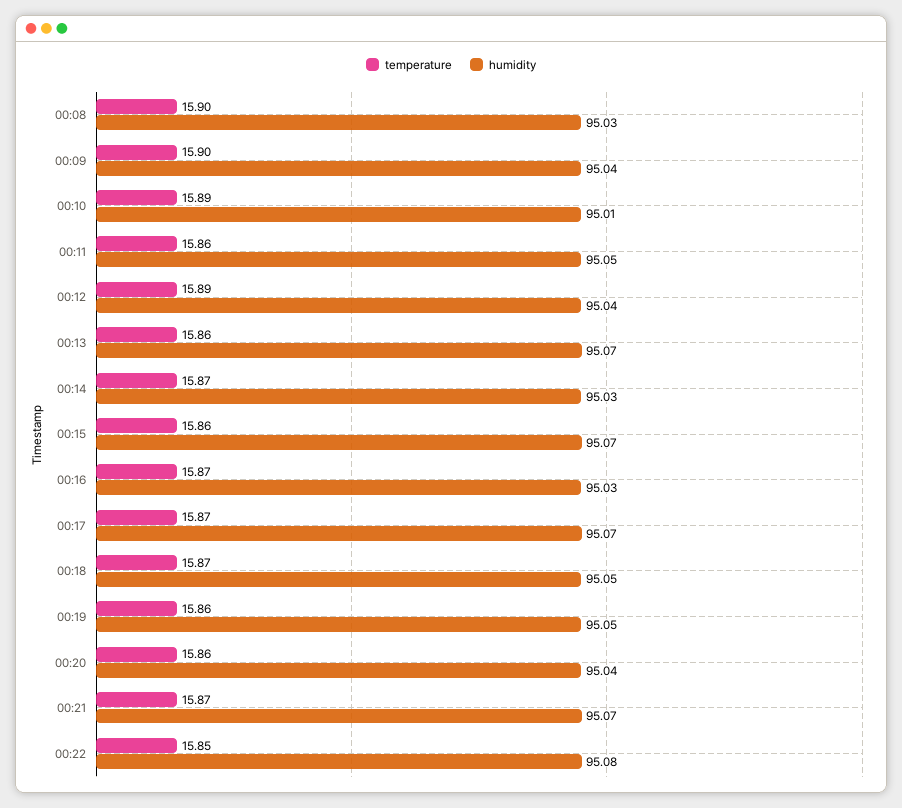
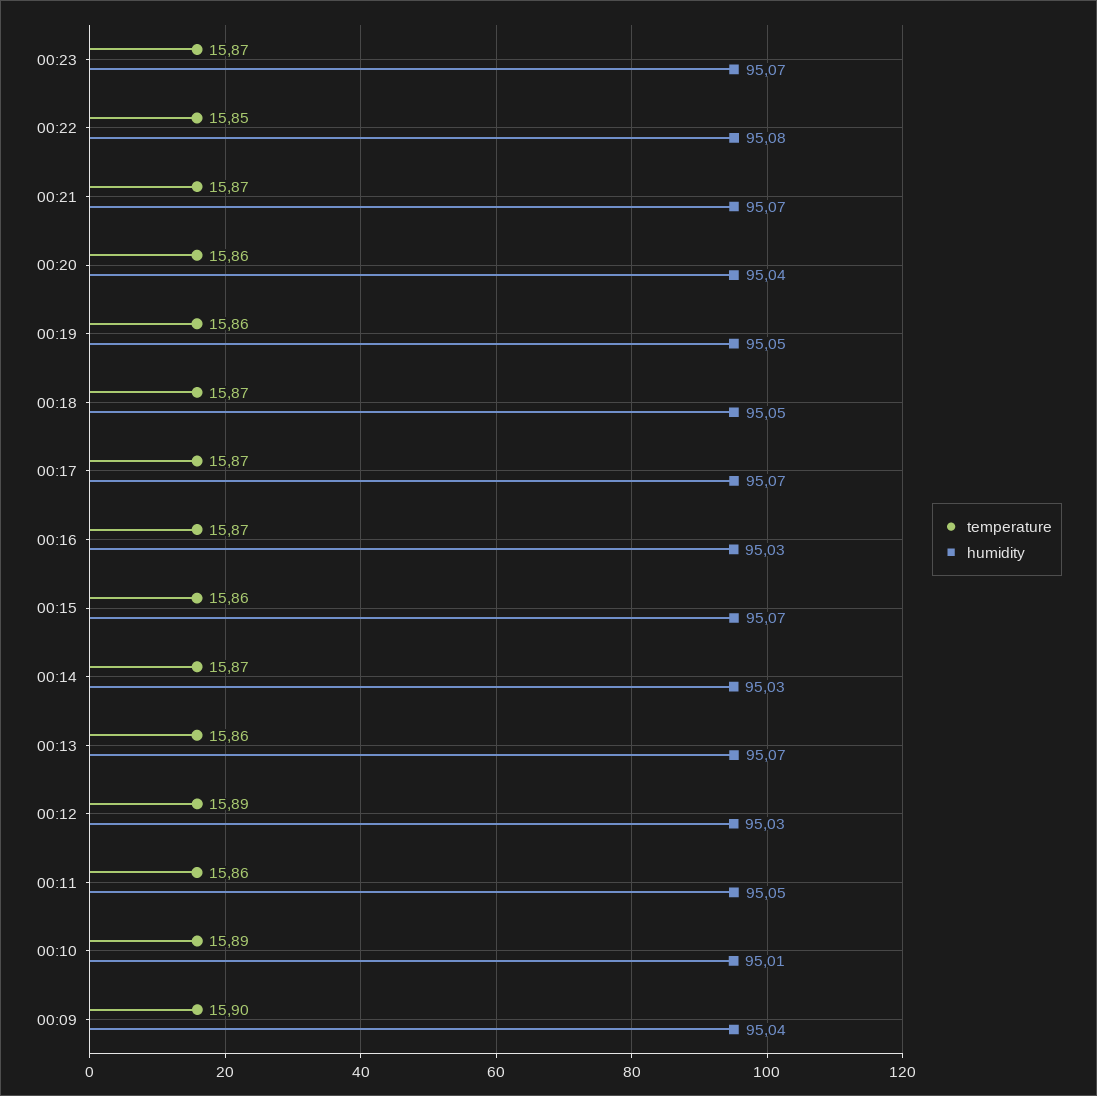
temperature, 00:08: 15.9 -> none
humidity, 00:08: 95.03 -> none
humidity, 00:12: 95.04 -> 95.03
temperature, 00:23: none -> 15.87
humidity, 00:23: none -> 95.07

